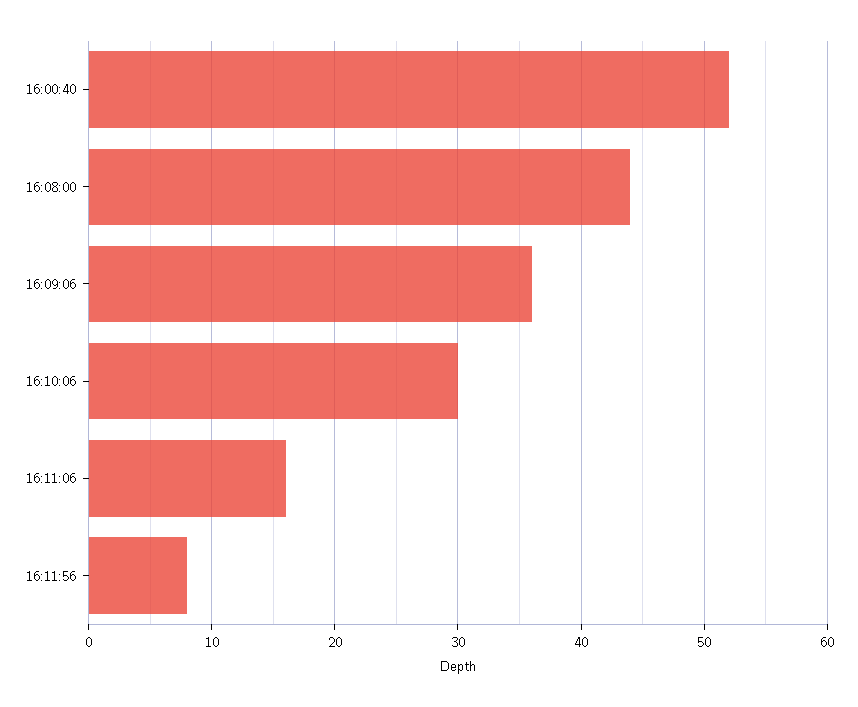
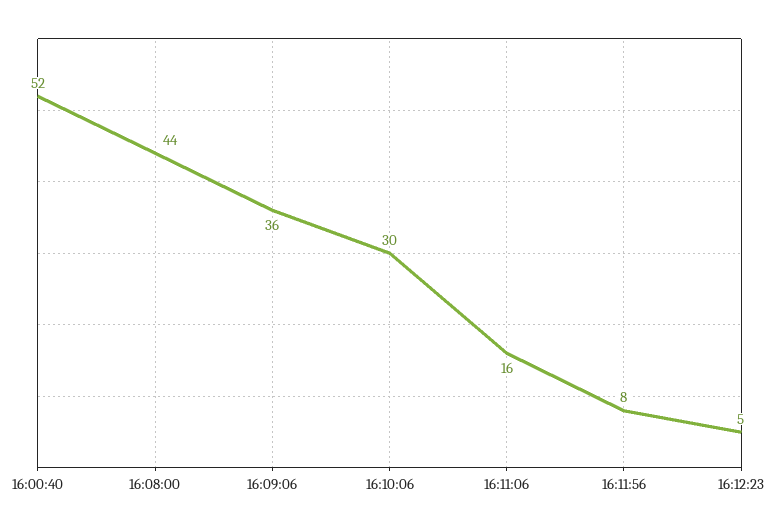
16:12:23: none -> 5

